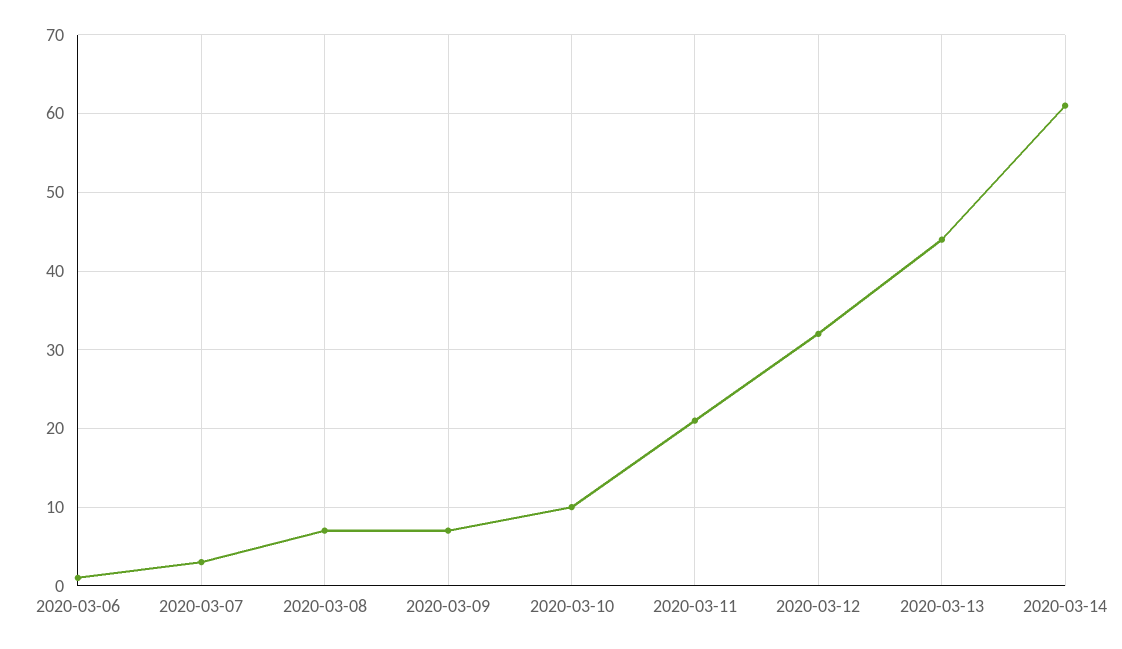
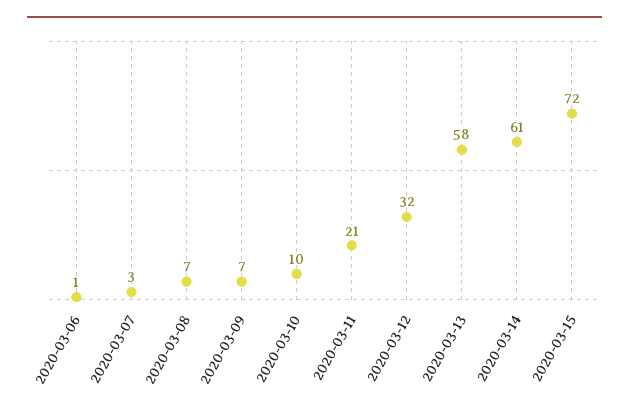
2020-03-13: 44 -> 58
2020-03-15: none -> 72

